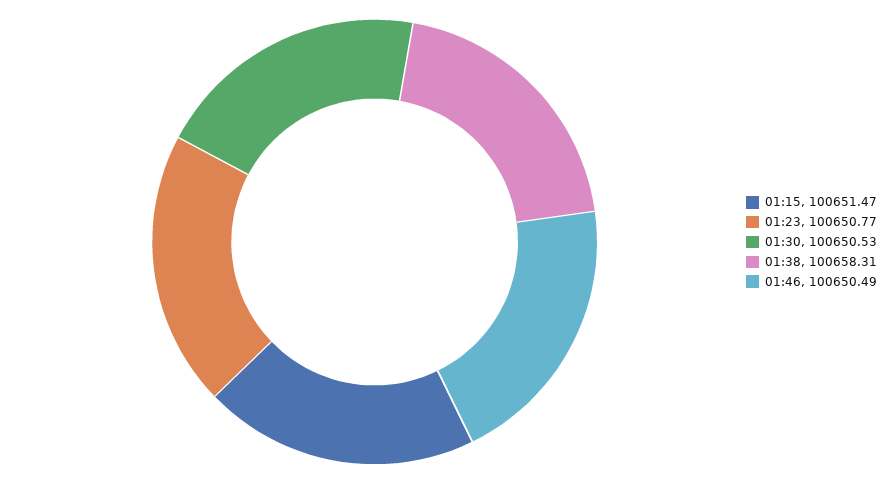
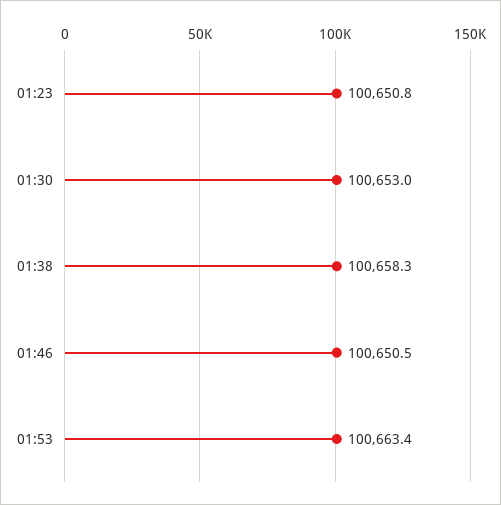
01:15: 100651.47 -> none
01:30: 100650.53 -> 100653
01:53: none -> 100663.4

